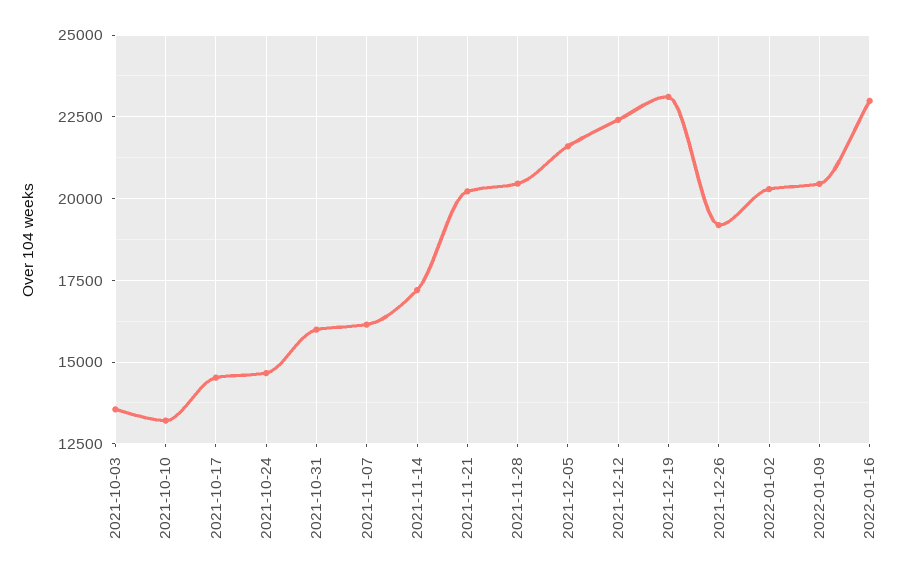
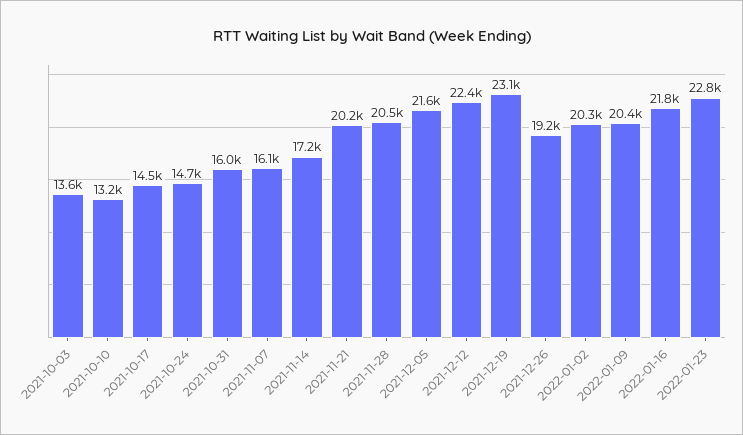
2022-01-16: 23000 -> 21800
2022-01-23: none -> 22800

